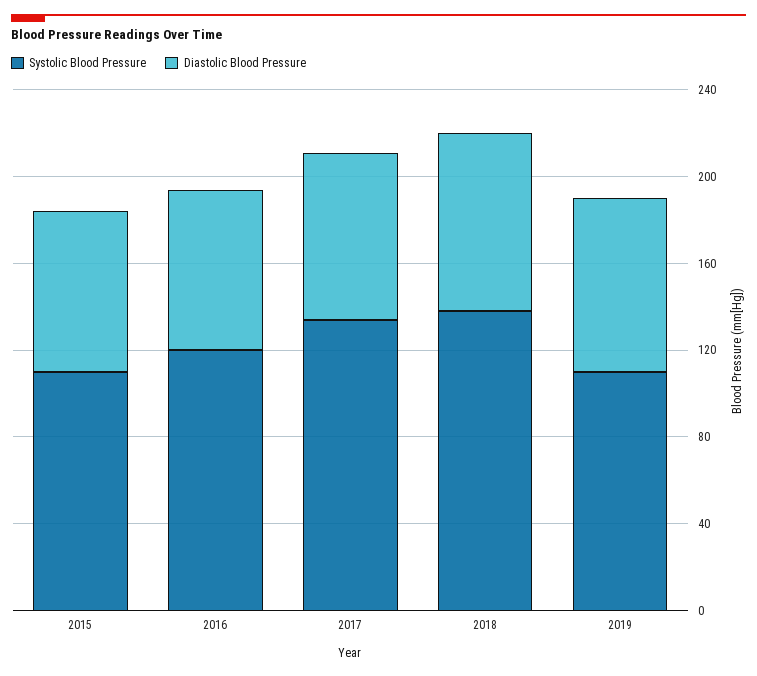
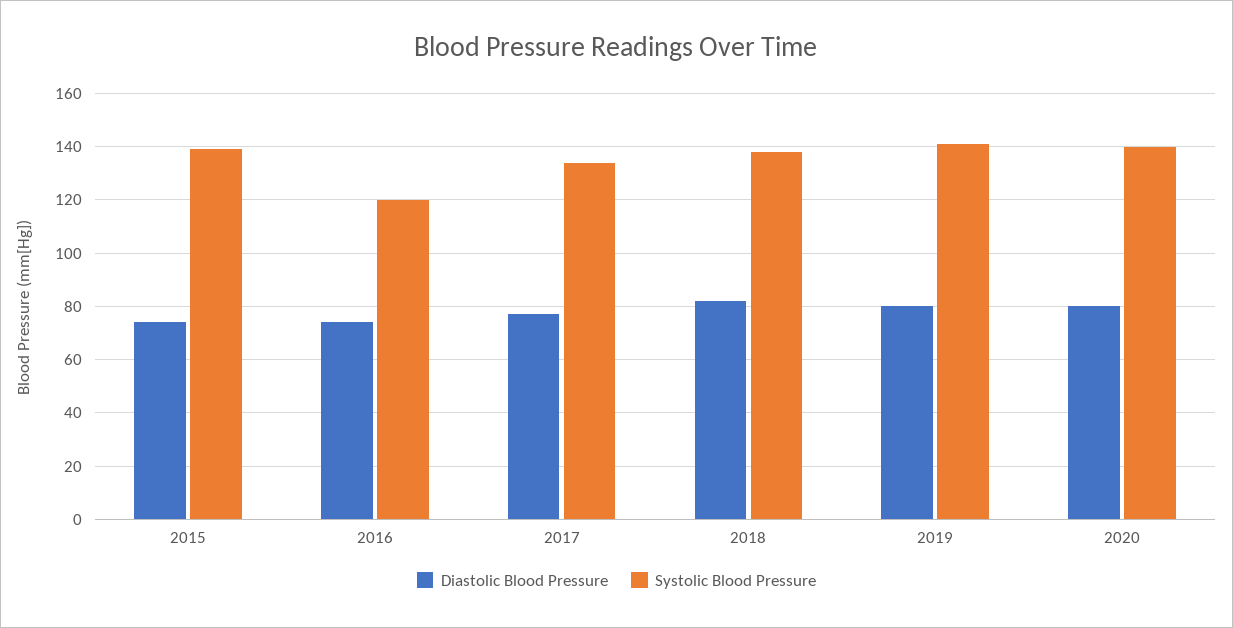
Systolic Blood Pressure, 2015: 110 -> 140
Systolic Blood Pressure, 2019: 110 -> 140
Diastolic Blood Pressure, 2020: none -> 80
Systolic Blood Pressure, 2020: none -> 140

